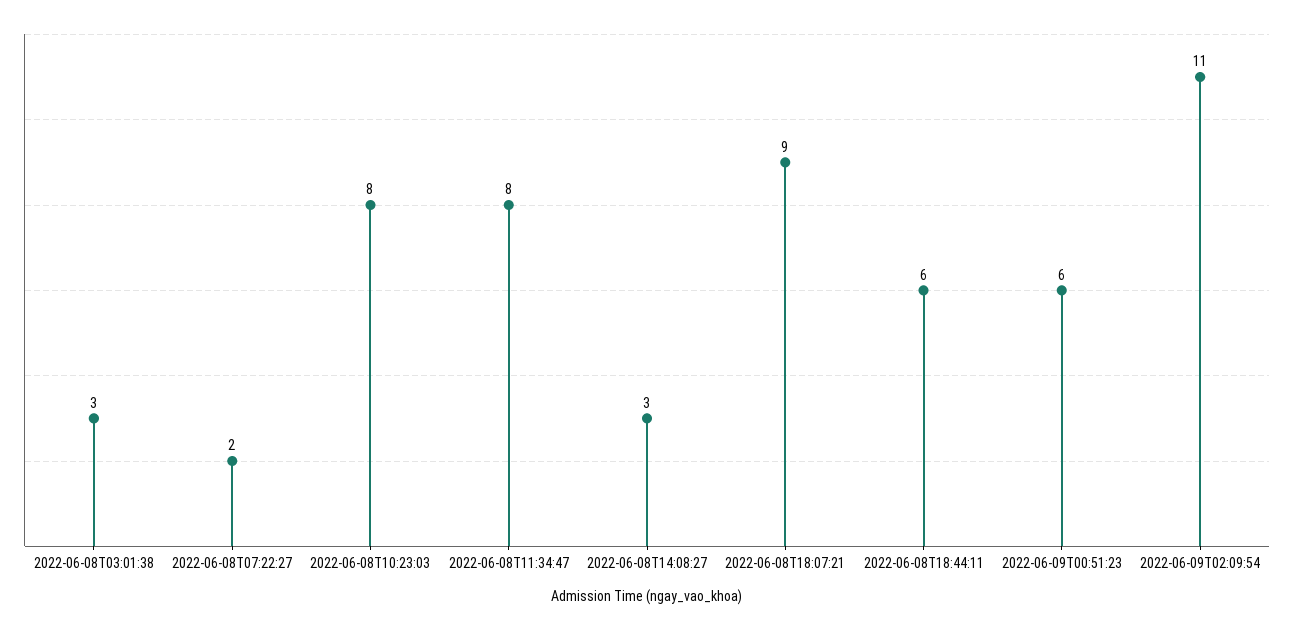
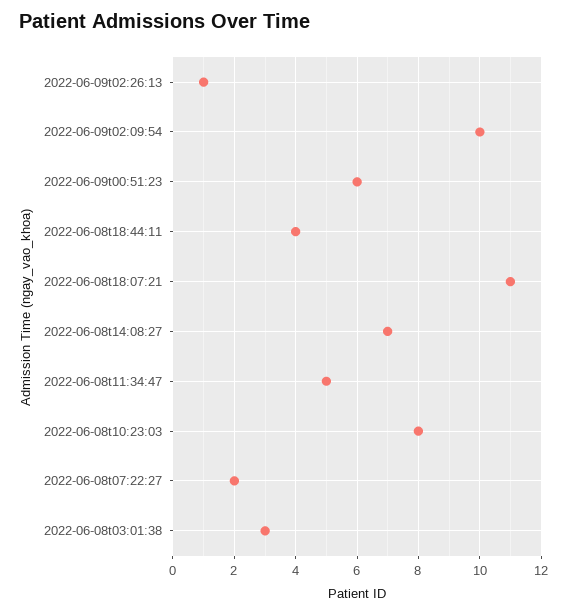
2022-06-08T11:34:47: 8 -> 5
2022-06-08T14:08:27: 3 -> 7
2022-06-08T18:07:21: 9 -> 11
2022-06-08T18:44:11: 6 -> 4
2022-06-09T02:09:54: 11 -> 10
2022-06-09t02:26:13: none -> 1

